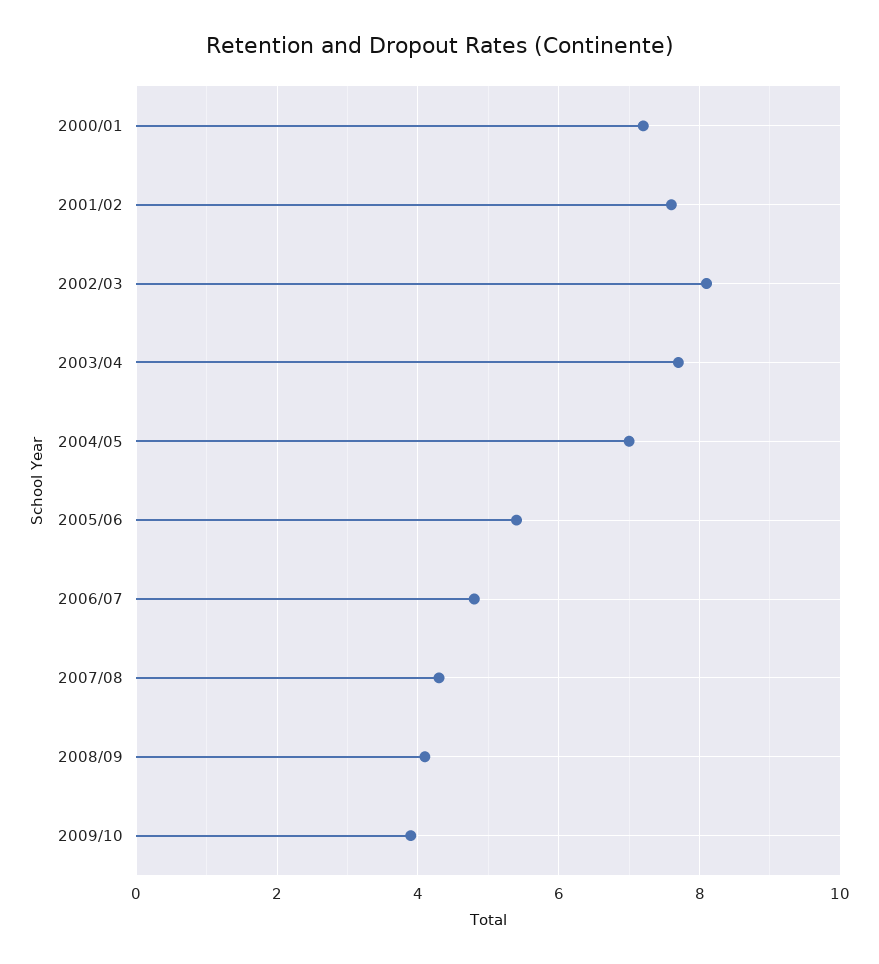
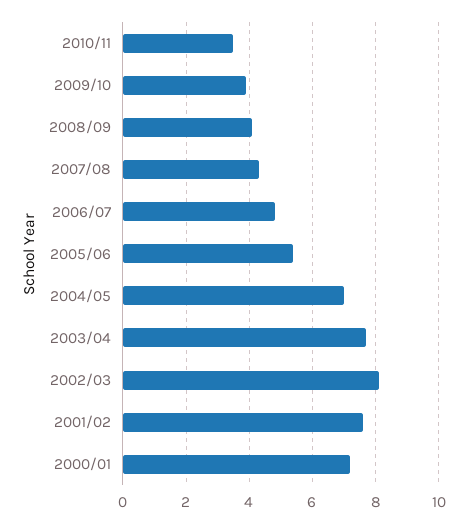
2010/11: none -> 3.5

